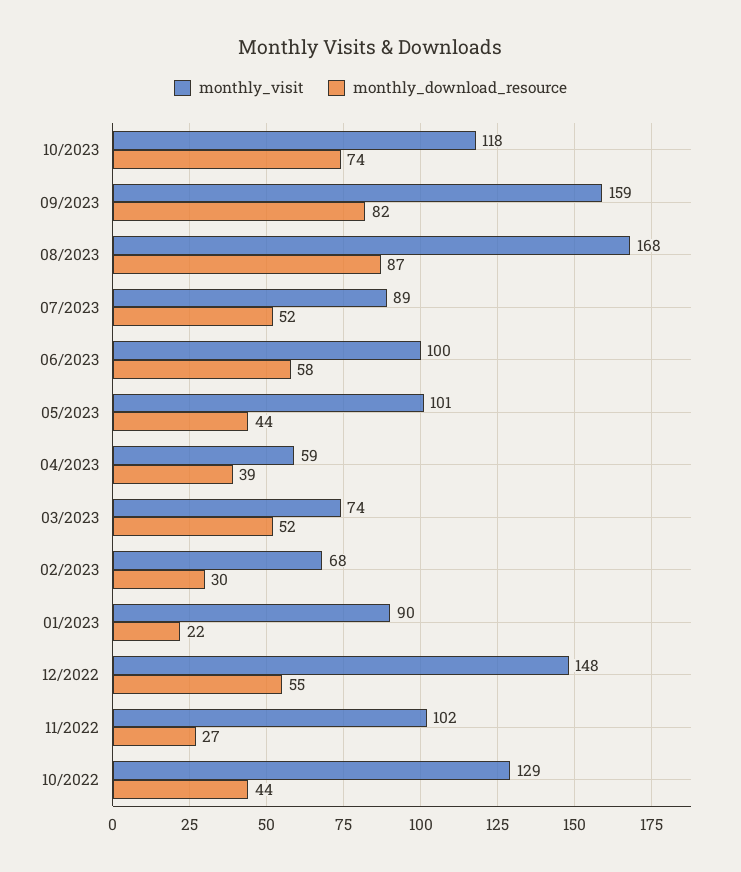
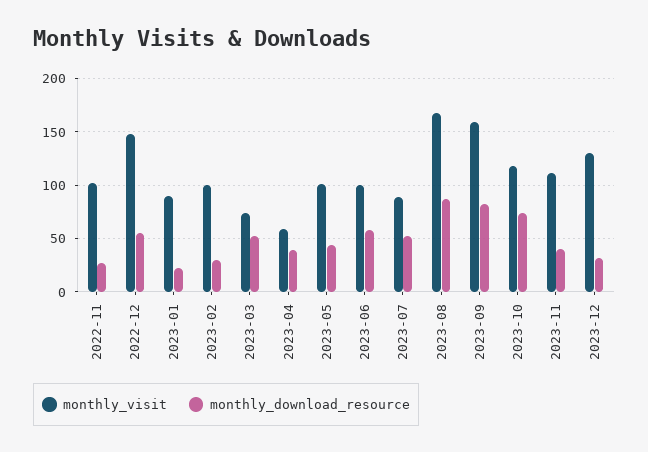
monthly_visit, 02/2023: 68 -> 100
monthly_visit, 10/2022: 129 -> none
monthly_download_resource, 10/2022: 44 -> none
monthly_visit, 2023-11: none -> 110
monthly_download_resource, 2023-11: none -> 40
monthly_visit, 2023-12: none -> 130
monthly_download_resource, 2023-12: none -> 30

